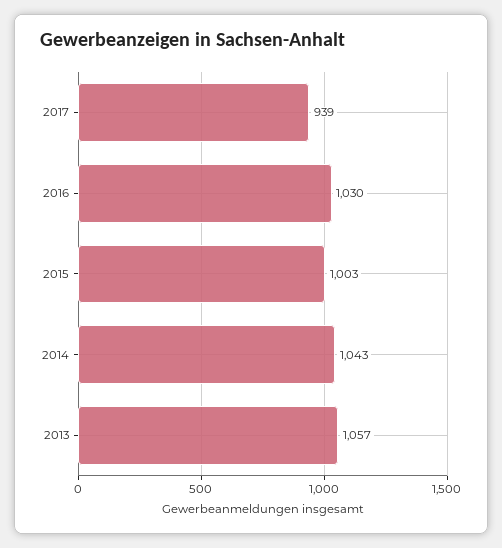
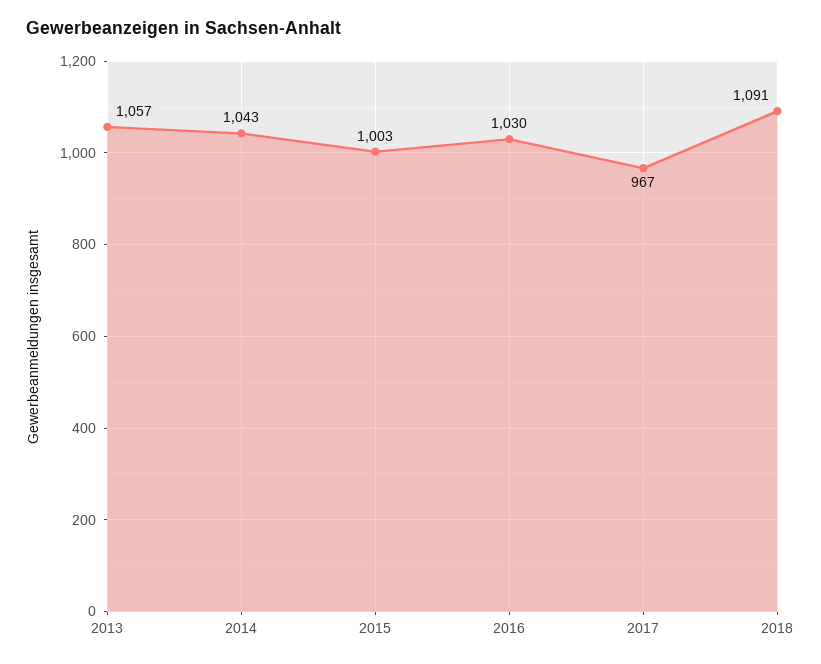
2017: 939 -> 967
2018: none -> 1091

